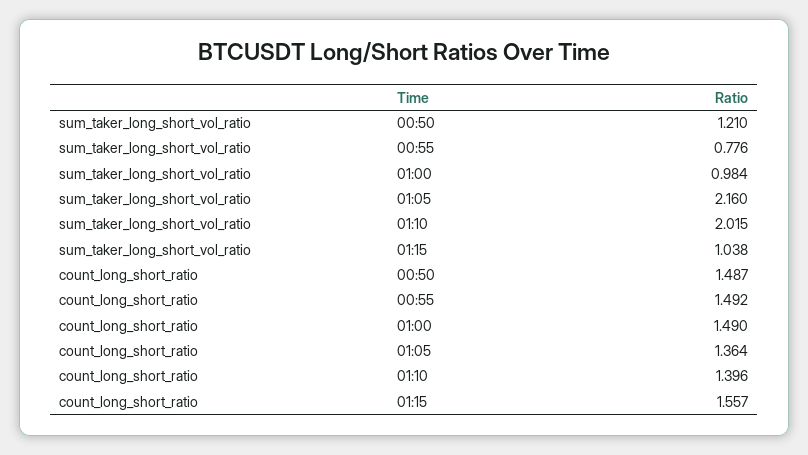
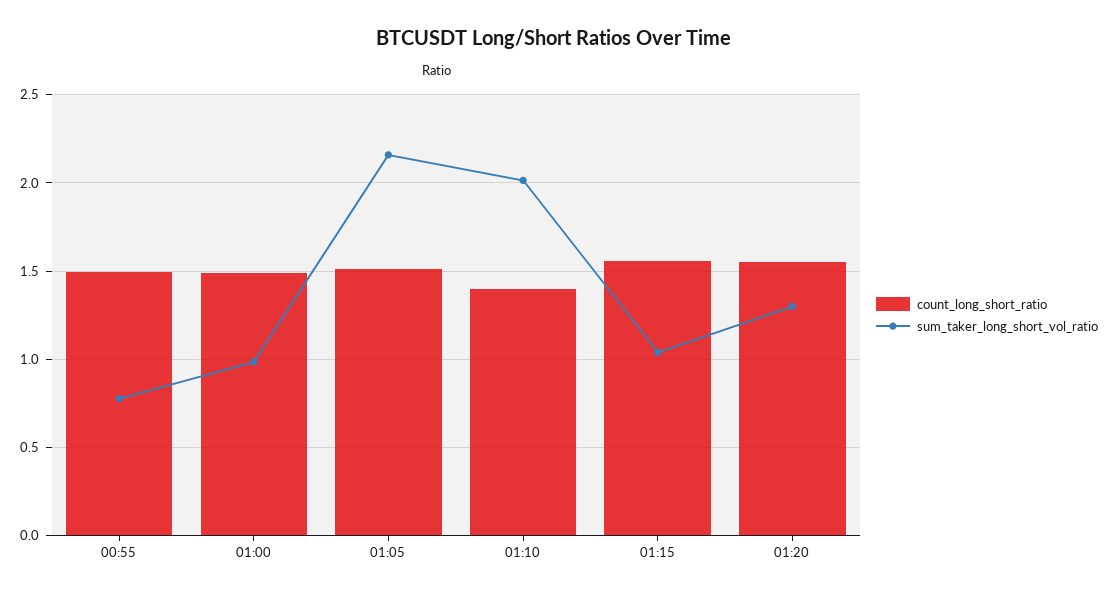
sum_taker_long_short_vol_ratio, 00:50: 1.21 -> none
count_long_short_ratio, 00:50: 1.487 -> none
count_long_short_ratio, 01:05: 1.364 -> 1.5
count_long_short_ratio, 01:20: none -> 1.55
sum_taker_long_short_vol_ratio, 01:20: none -> 1.3

